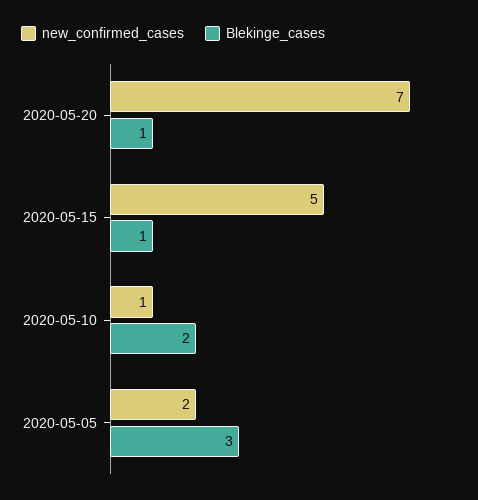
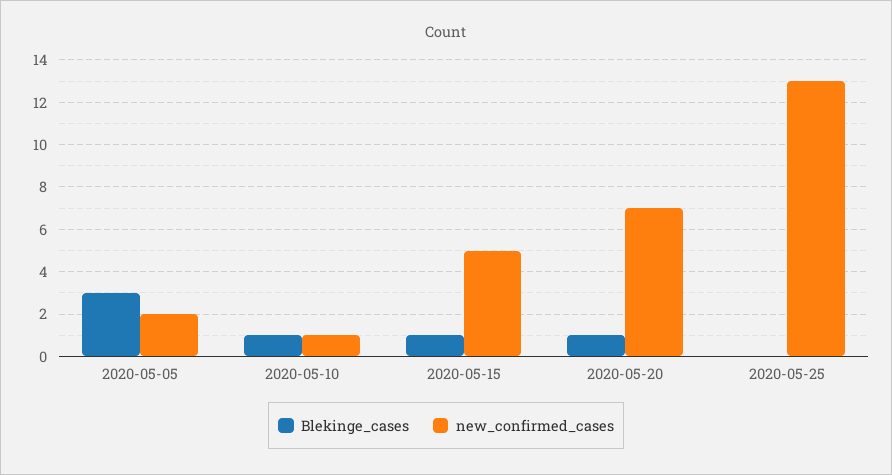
Blekinge_cases, 2020-05-10: 2 -> 1
Blekinge_cases, 2020-05-25: none -> 0
new_confirmed_cases, 2020-05-25: none -> 13

